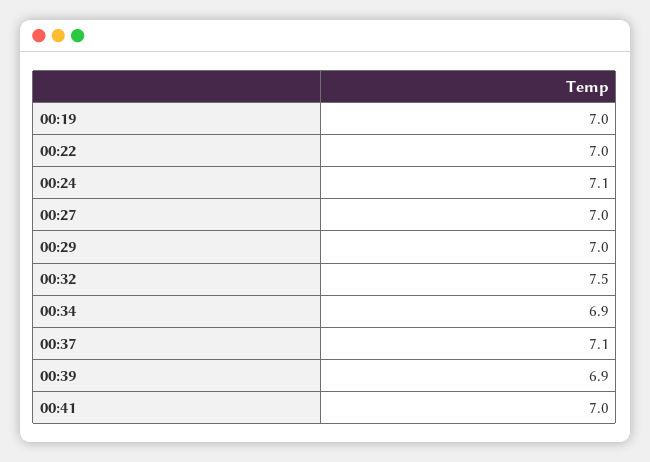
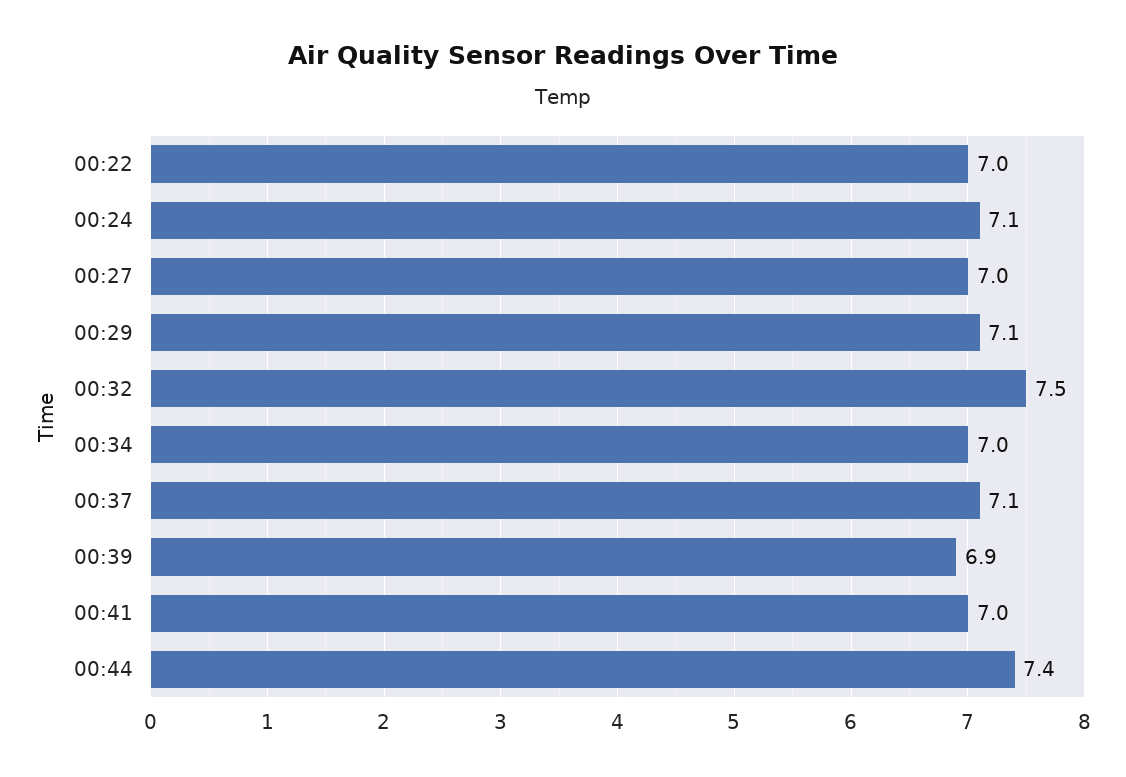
00:19: 7 -> none
00:29: 7 -> 7.1
00:34: 6.9 -> 7
00:44: none -> 7.4

